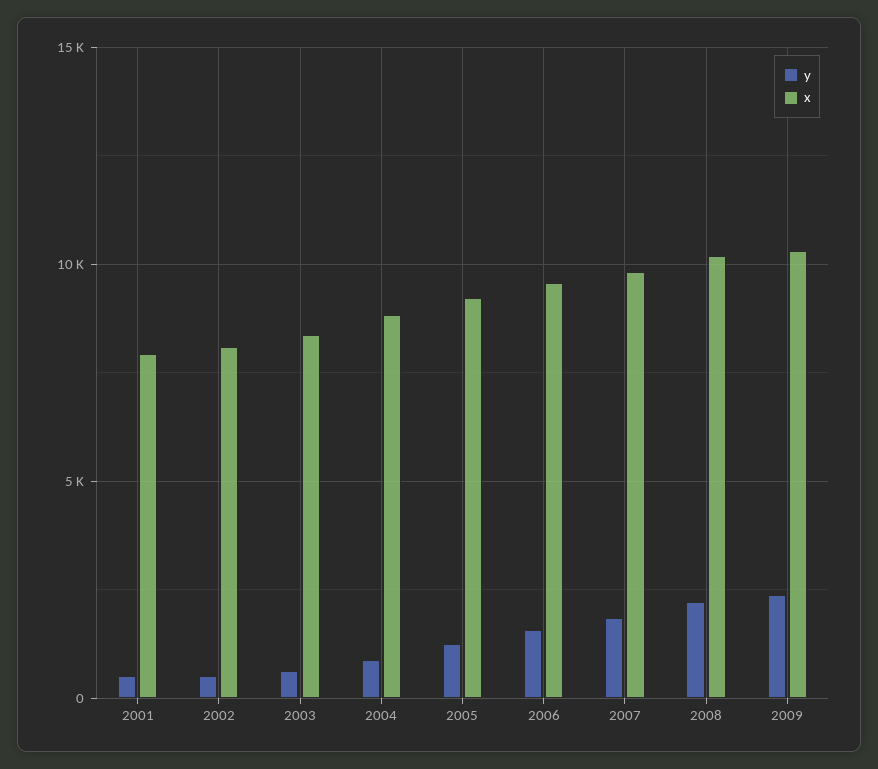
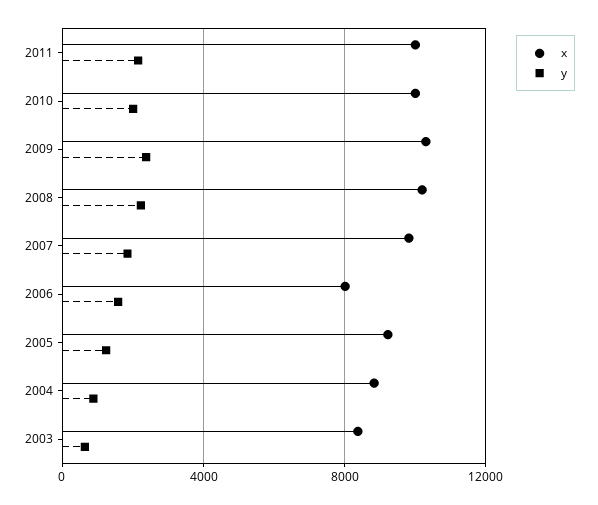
y, 2001: 500 -> none
x, 2001: 8000 -> none
y, 2002: 500 -> none
x, 2002: 8000 -> none
x, 2006: 9500 -> 8000
x, 2011: none -> 10000
y, 2011: none -> 2000
x, 2010: none -> 10000
y, 2010: none -> 2000

